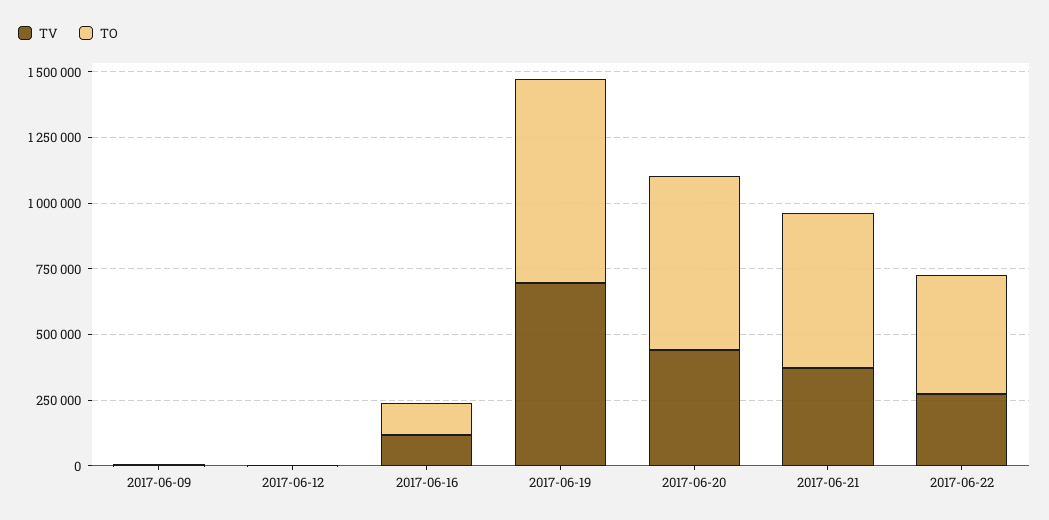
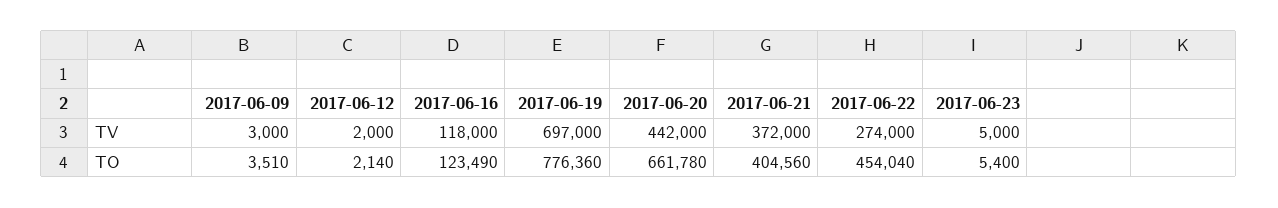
TO, 2017-06-21: 600000 -> 404560
TV, 2017-06-23: none -> 5000
TO, 2017-06-23: none -> 5400

